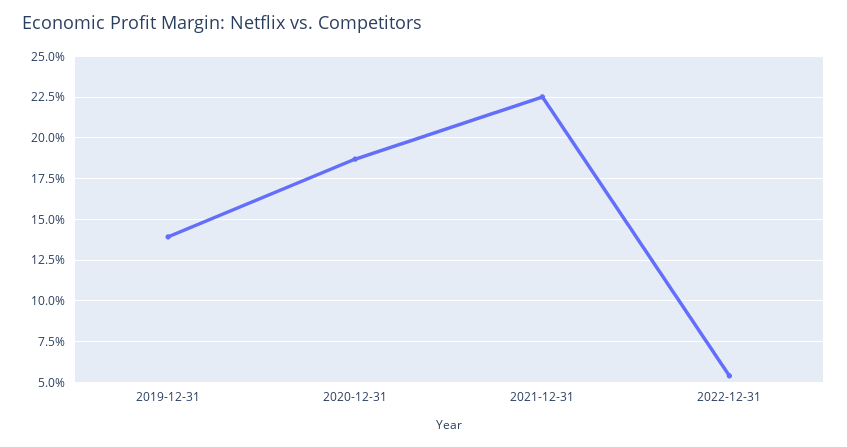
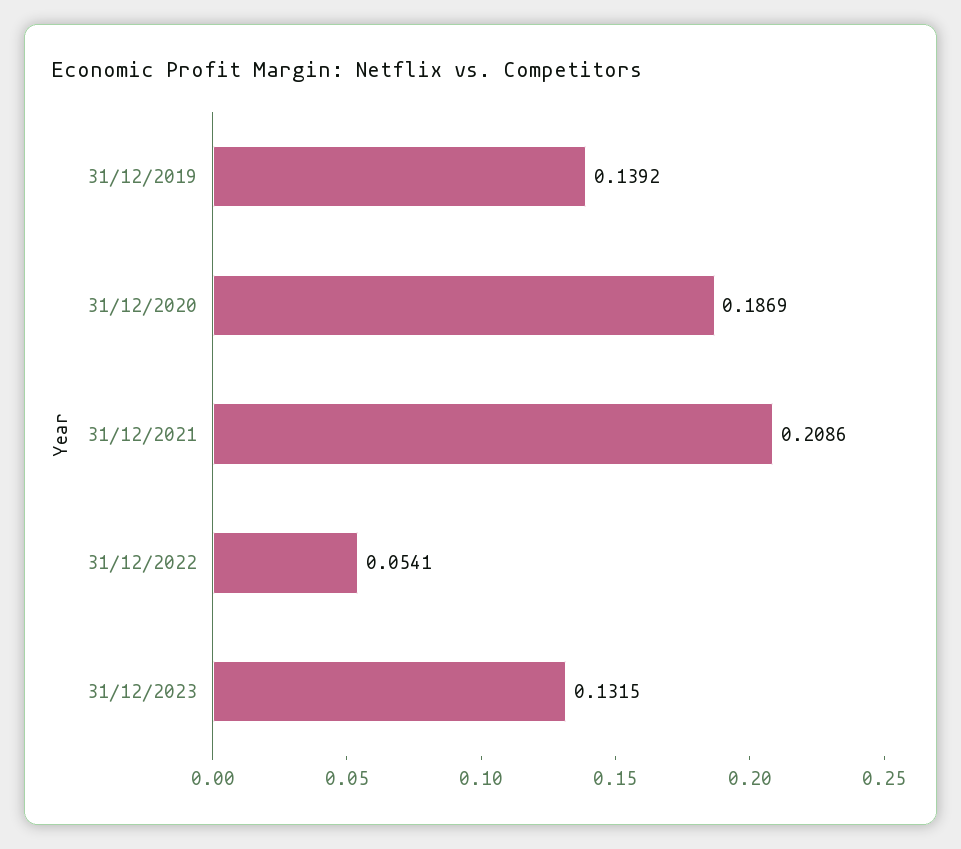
2021-12-31: 0.225 -> 0.2086
31/12/2023: none -> 0.1315

